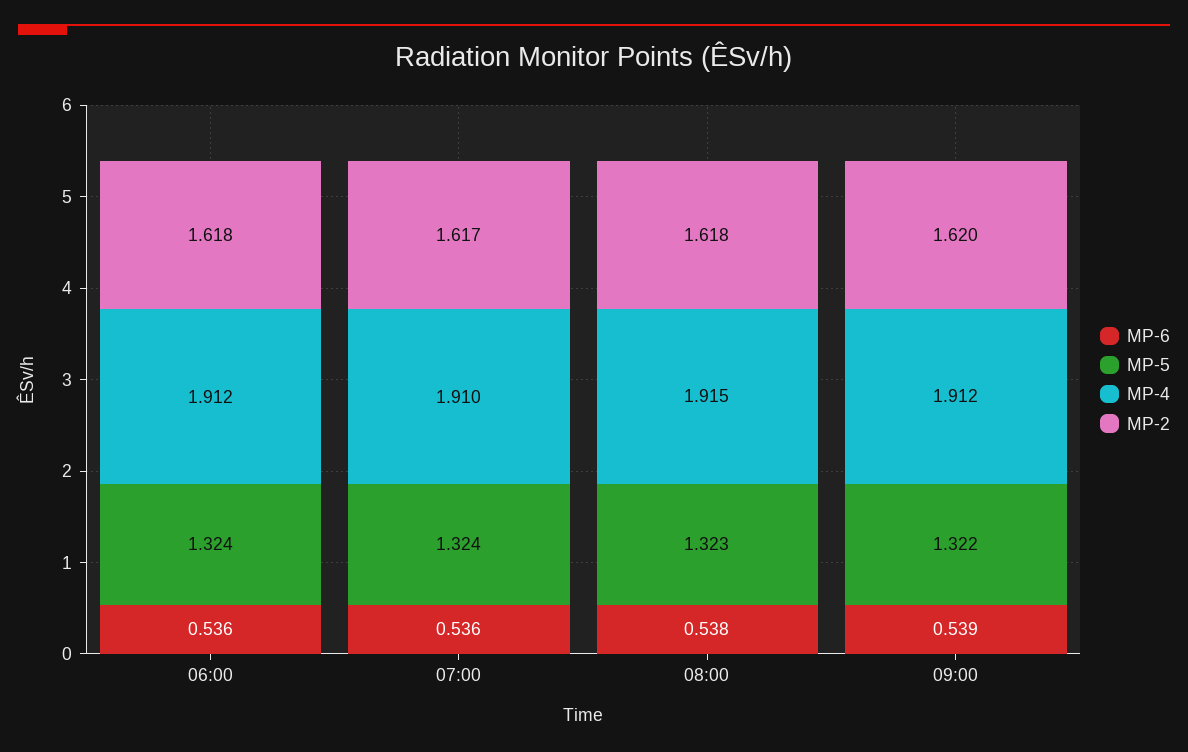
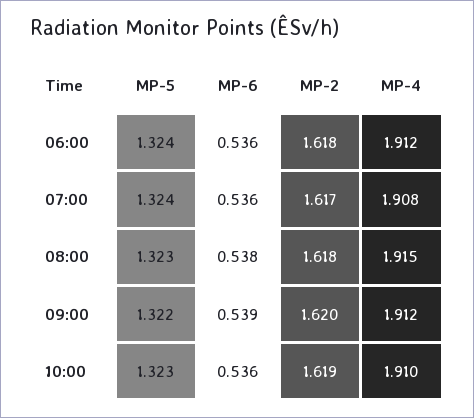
MP-4, 07:00: 1.91 -> 1.908
MP-5, 10:00: none -> 1.323
MP-6, 10:00: none -> 0.536
MP-2, 10:00: none -> 1.619
MP-4, 10:00: none -> 1.91

